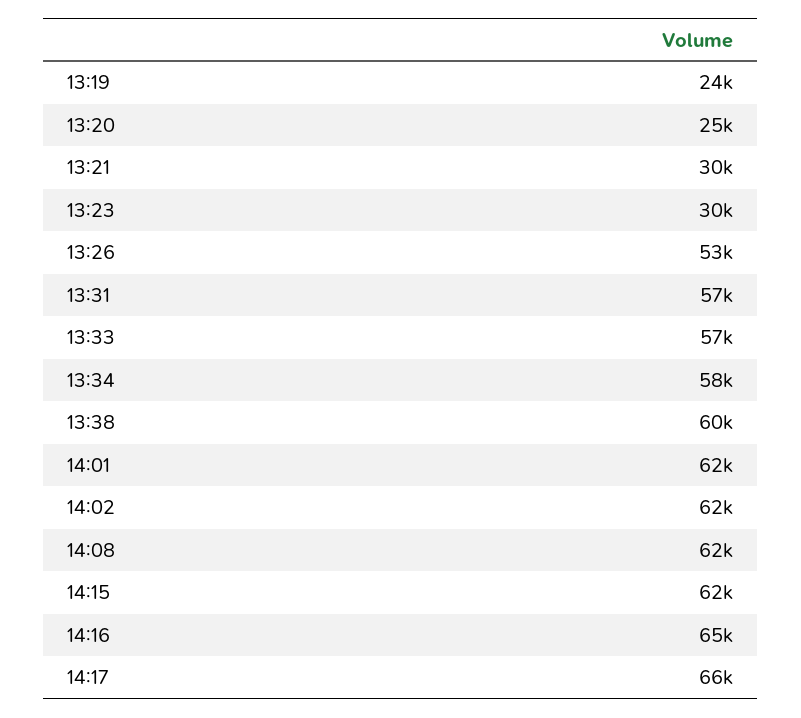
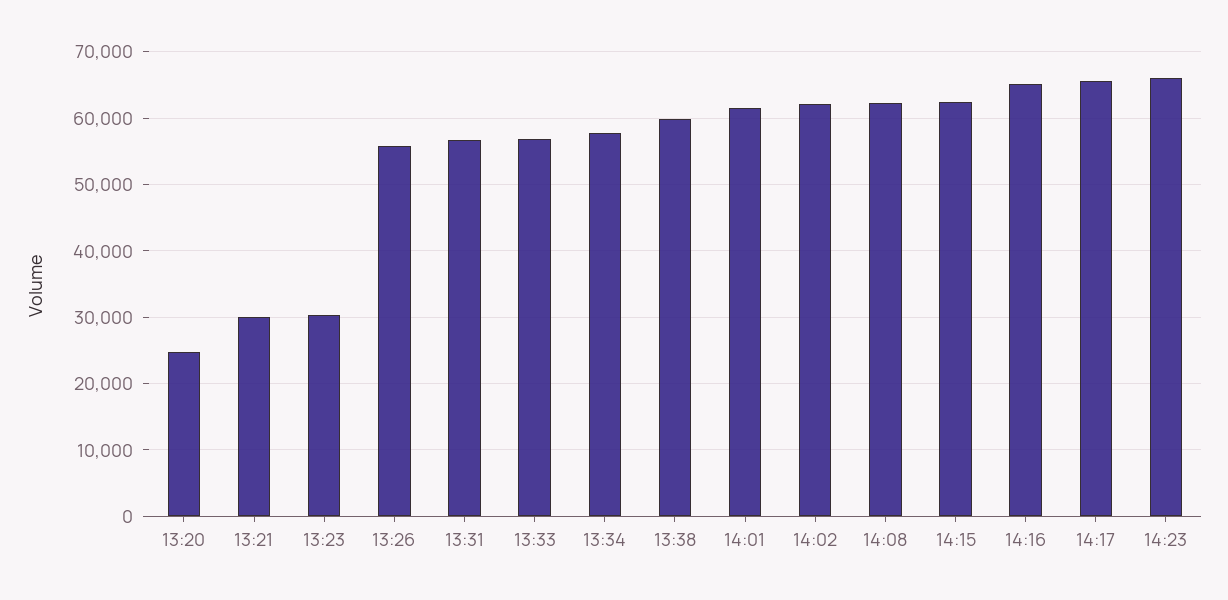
13:19: 24000 -> none
13:26: 53000 -> 56000
14:23: none -> 66000

